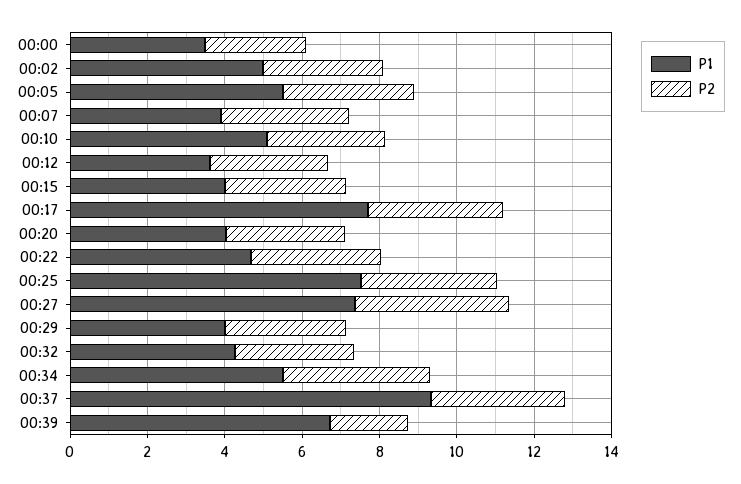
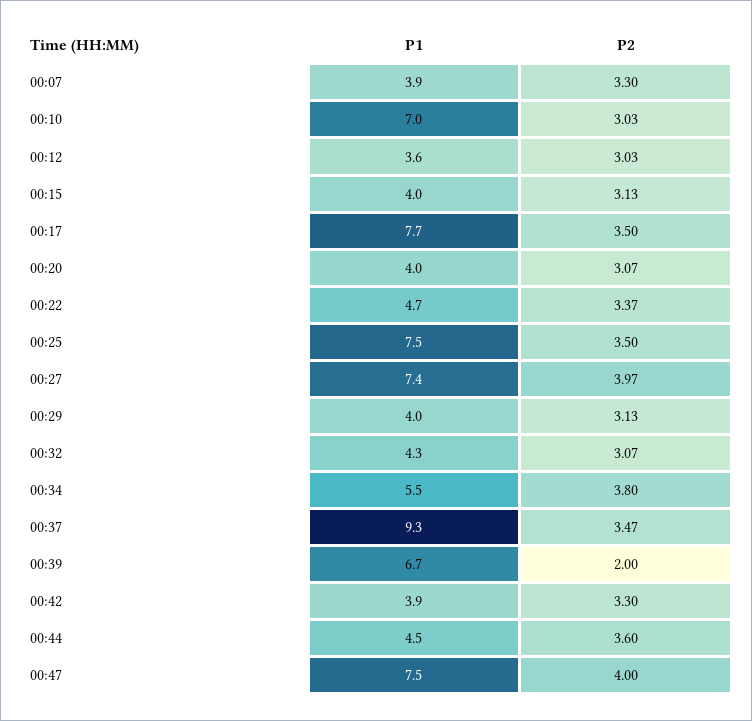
P1, 00:00: 3.5 -> none
P2, 00:00: 2.5 -> none
P1, 00:02: 5 -> none
P2, 00:02: 3 -> none
P1, 00:05: 5.5 -> none
P2, 00:05: 3.5 -> none
P1, 00:10: 5 -> 7
P1, 00:42: none -> 3.9
P2, 00:42: none -> 3.3
P1, 00:44: none -> 4.5
P2, 00:44: none -> 3.6
P1, 00:47: none -> 7.5
P2, 00:47: none -> 4

